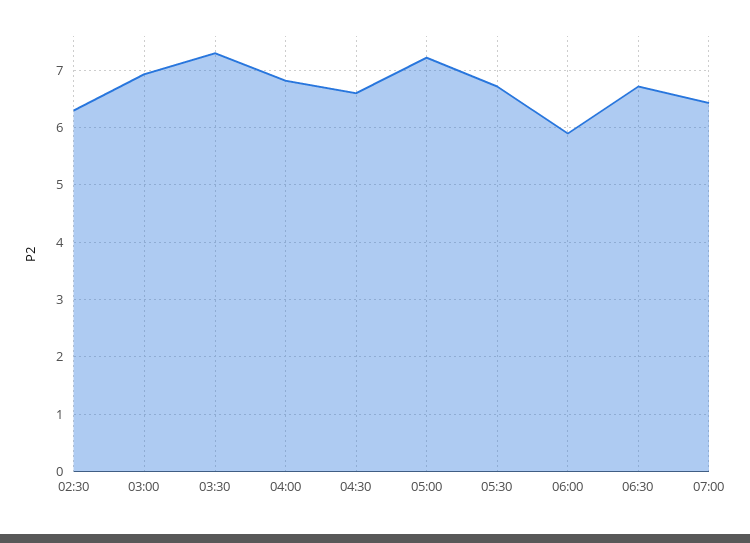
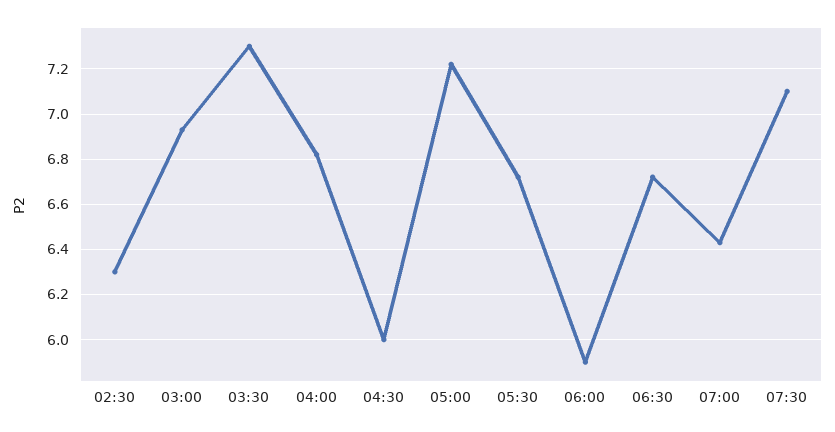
04:30: 6.6 -> 6
07:30: none -> 7.1

